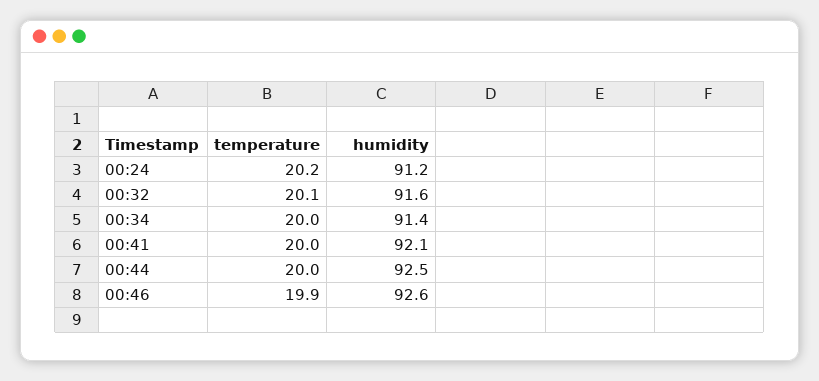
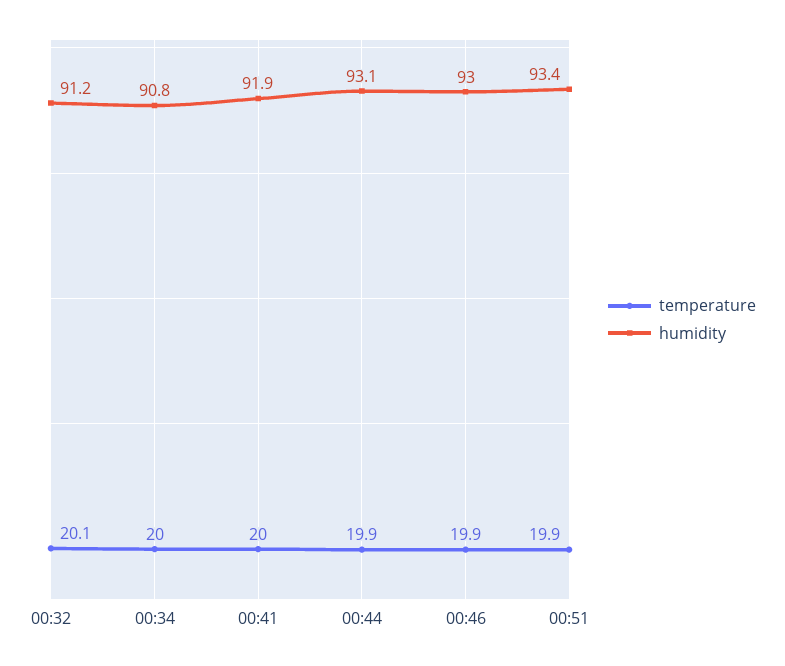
temperature, 00:24: 20.2 -> none
humidity, 00:24: 91.2 -> none
humidity, 00:32: 91.6 -> 91.2
humidity, 00:34: 91.4 -> 90.8
humidity, 00:41: 92.1 -> 91.9
temperature, 00:44: 20 -> 19.9
humidity, 00:44: 92.5 -> 93.1
humidity, 00:46: 92.6 -> 93
temperature, 00:51: none -> 19.9
humidity, 00:51: none -> 93.4

